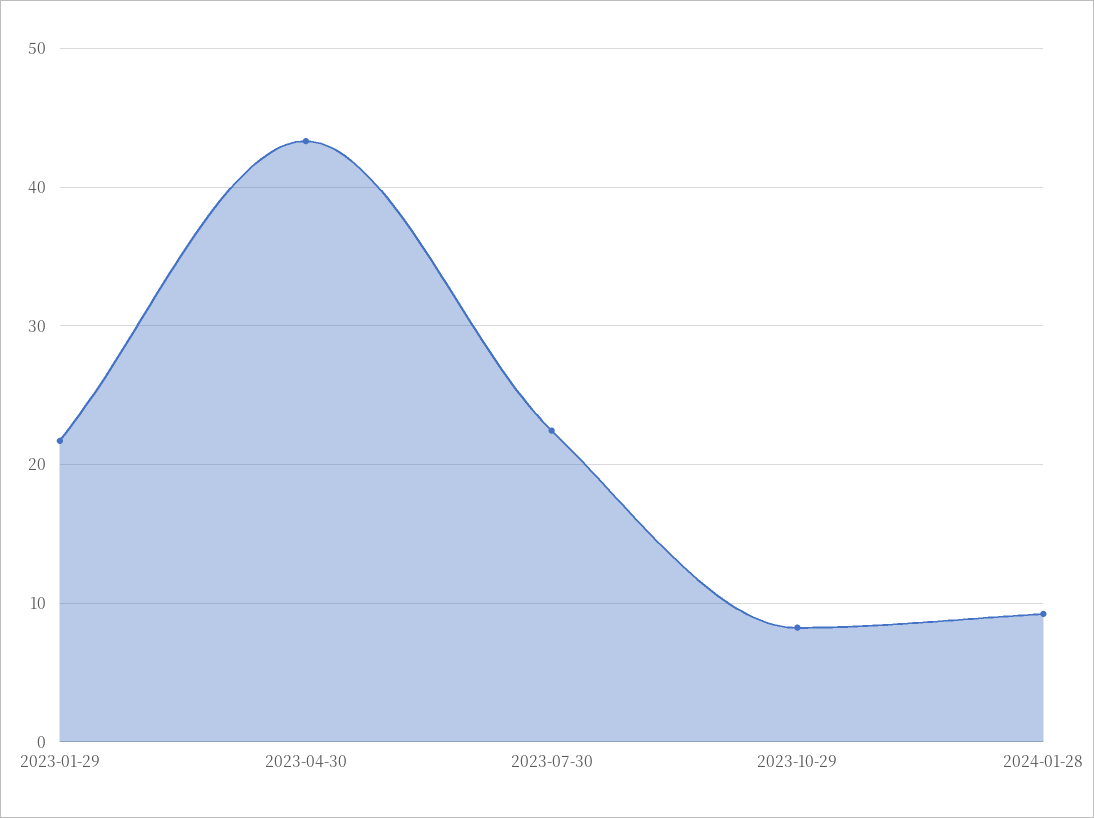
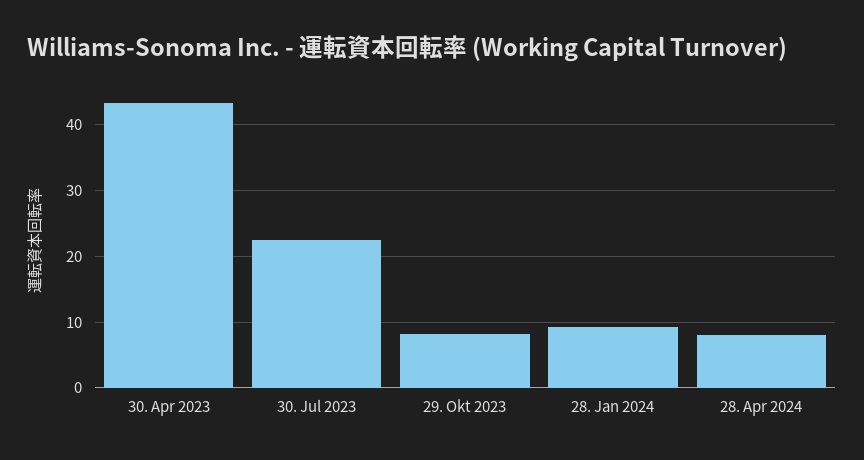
2023-01-29: 22 -> none
28. Apr 2024: none -> 8

